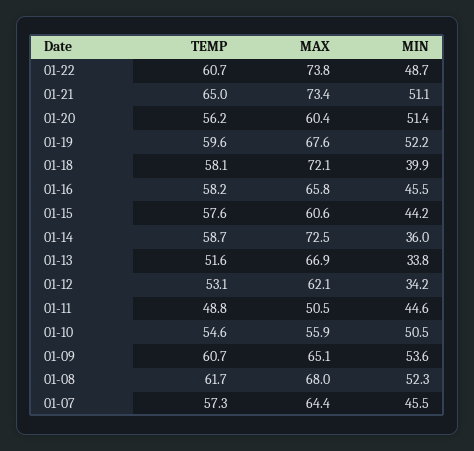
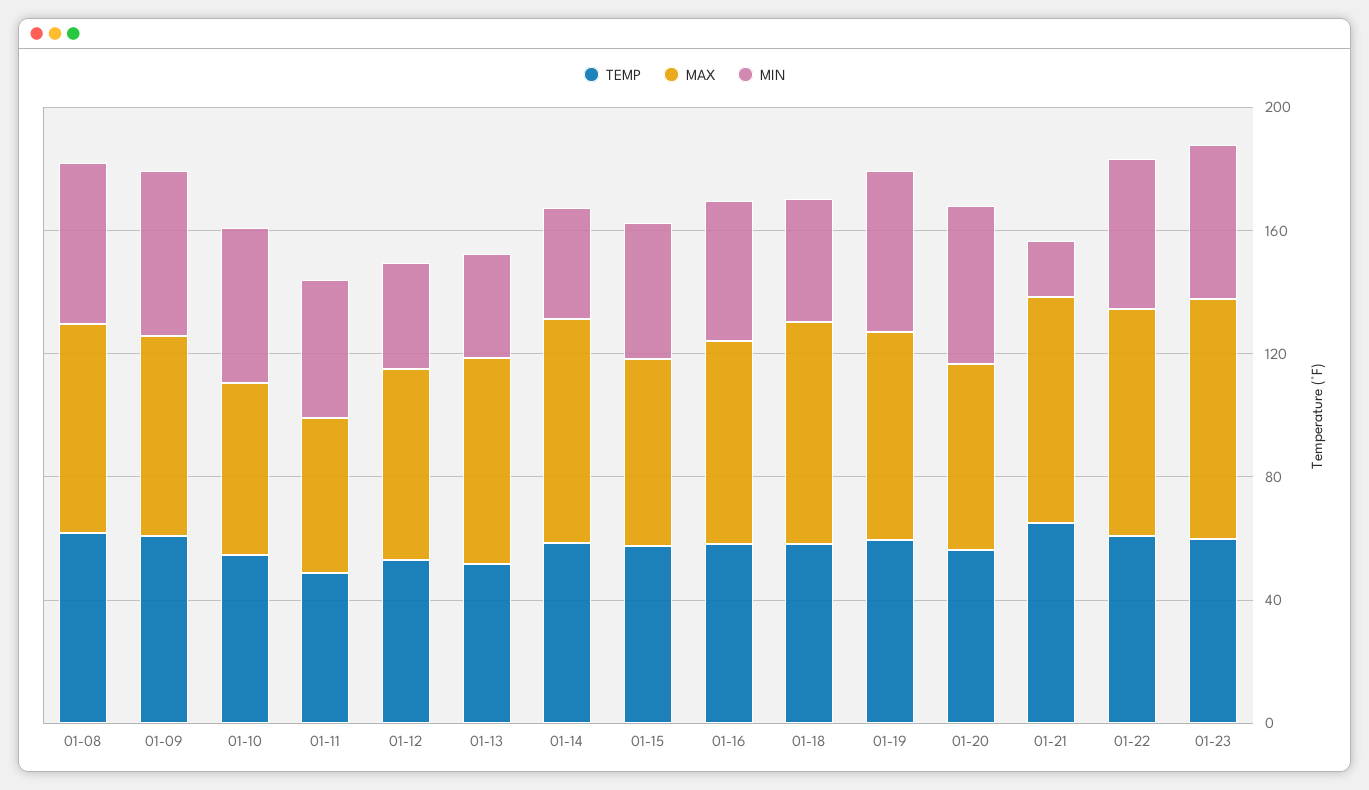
MIN, 01-21: 51.1 -> 20
TEMP, 01-07: 57.3 -> none
MAX, 01-07: 64.4 -> none
MIN, 01-07: 45.5 -> none
TEMP, 01-23: none -> 60
MAX, 01-23: none -> 80
MIN, 01-23: none -> 50

